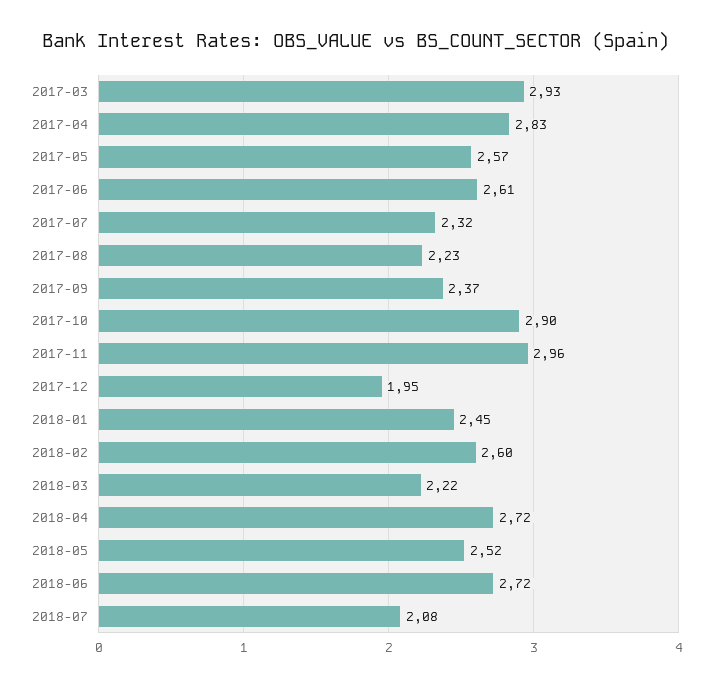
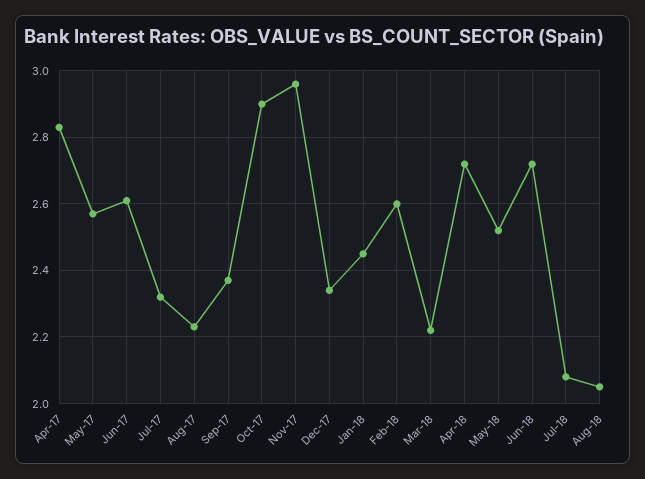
2017-03: 2.93 -> none
2017-12: 1.95 -> 2.35
Aug-18: none -> 2.05

